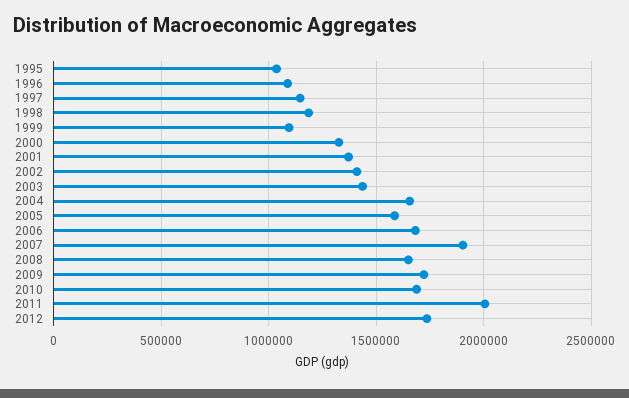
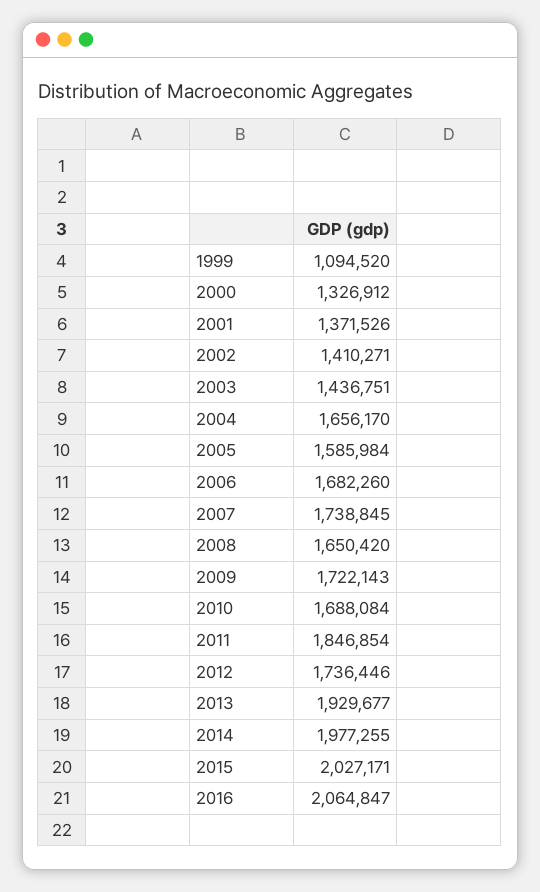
1995: 1050000 -> none
1996: 1100000 -> none
1997: 1150000 -> none
1998: 1200000 -> none
2007: 1900000 -> 1738845
2011: 2000000 -> 1846854
2013: none -> 1929677
2014: none -> 1977255
2015: none -> 2027171
2016: none -> 2064847

